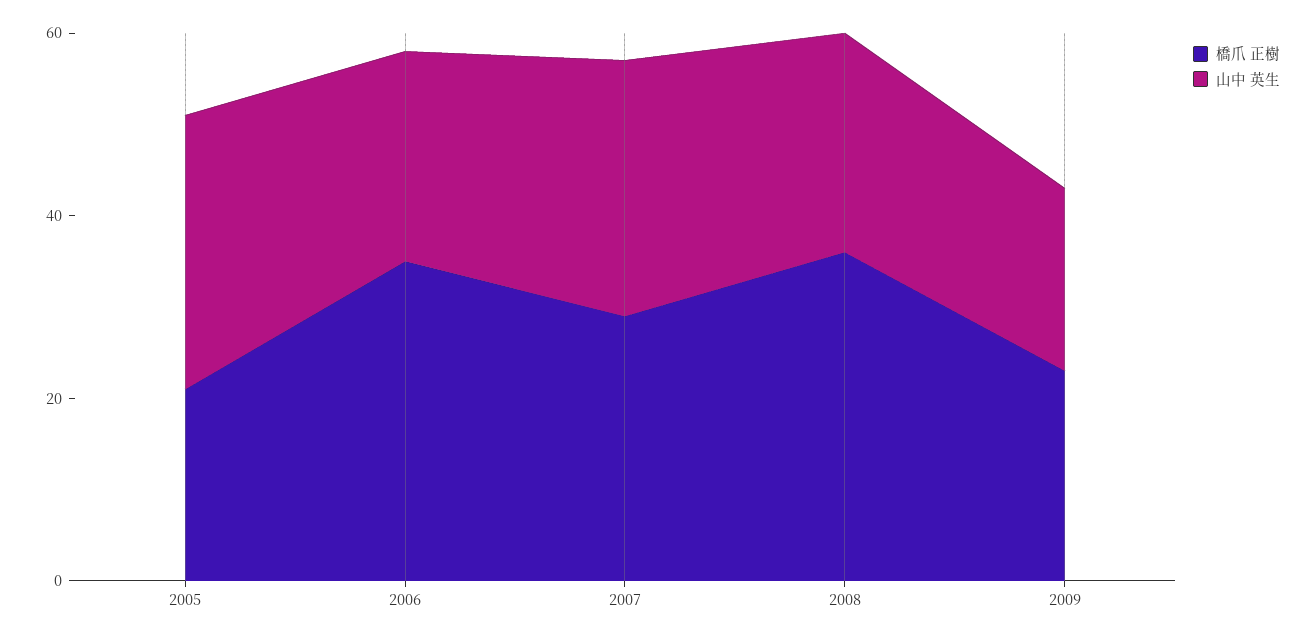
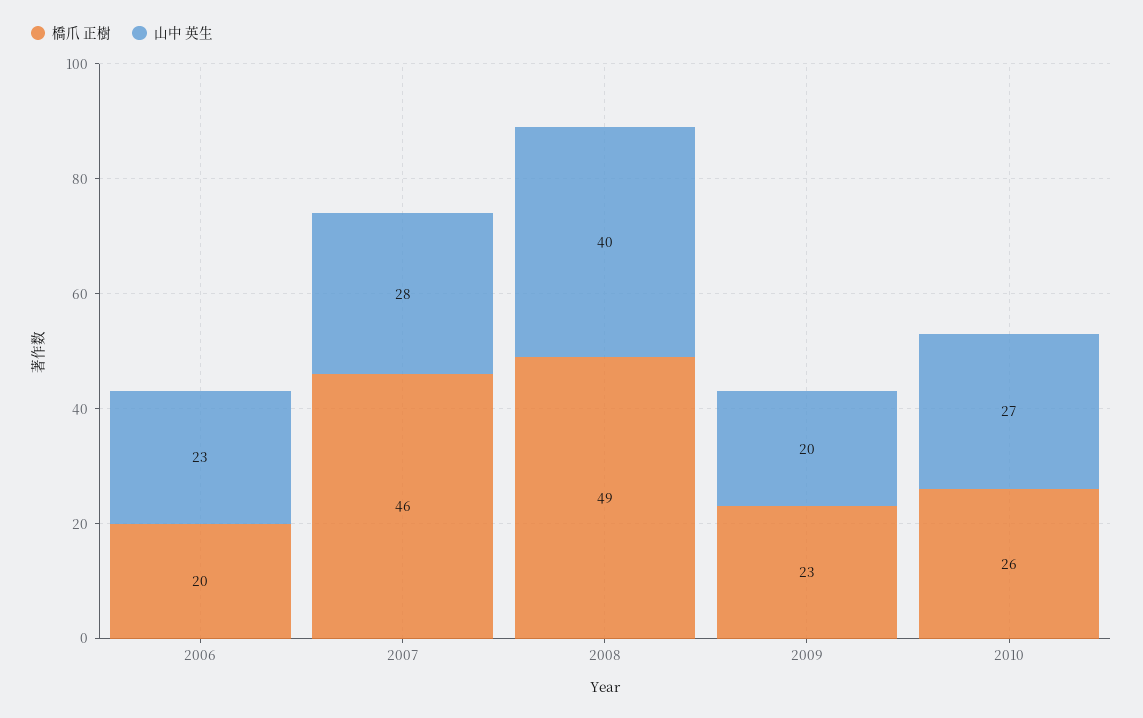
橋爪 正樹, 2005: 20 -> none
山中 英生, 2005: 30 -> none
橋爪 正樹, 2006: 35 -> 20
橋爪 正樹, 2007: 30 -> 46
橋爪 正樹, 2008: 35 -> 49
山中 英生, 2008: 25 -> 40
橋爪 正樹, 2010: none -> 26
山中 英生, 2010: none -> 27

